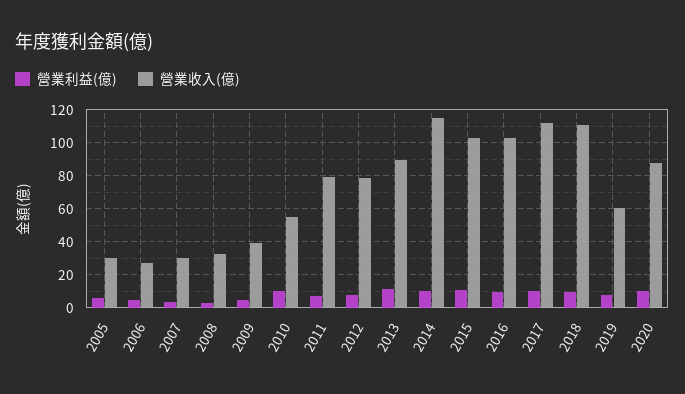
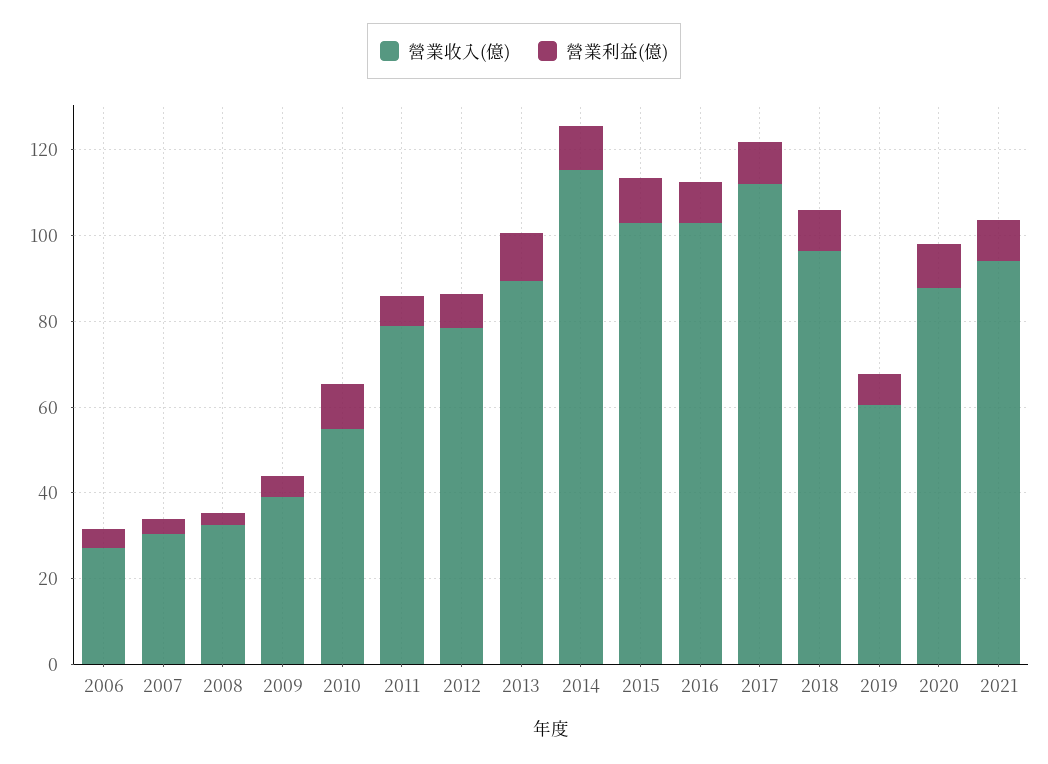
營業利益(億), 2005: 5 -> none
營業收入(億), 2005: 30 -> none
營業收入(億), 2018: 110 -> 95
營業收入(億), 2021: none -> 95
營業利益(億), 2021: none -> 10

